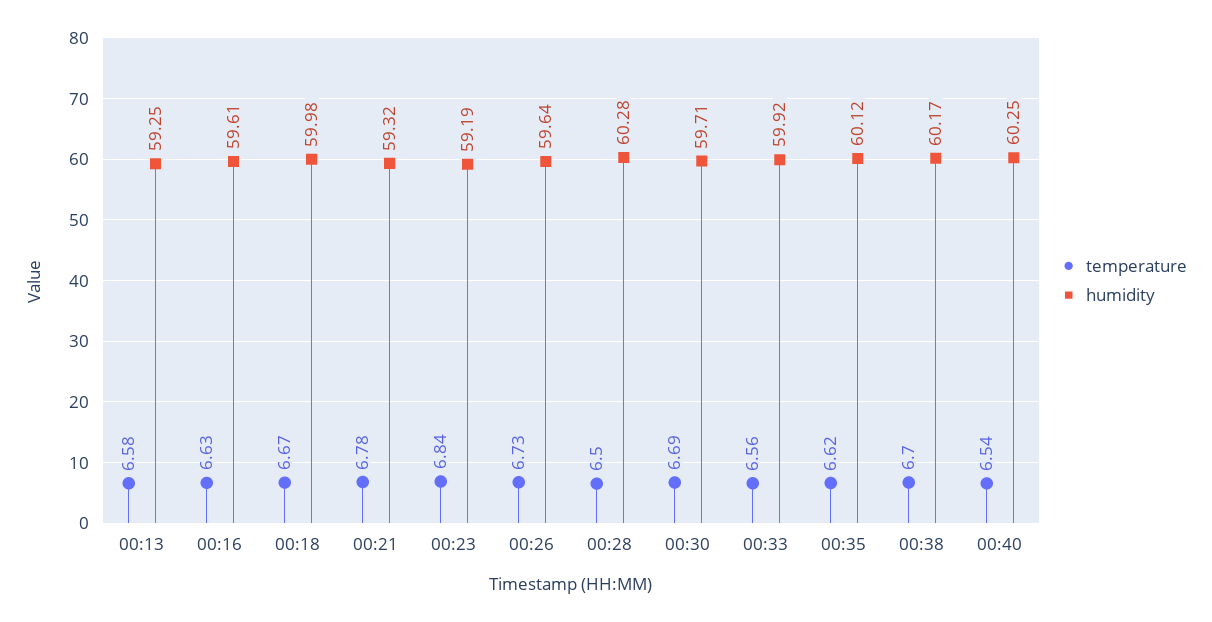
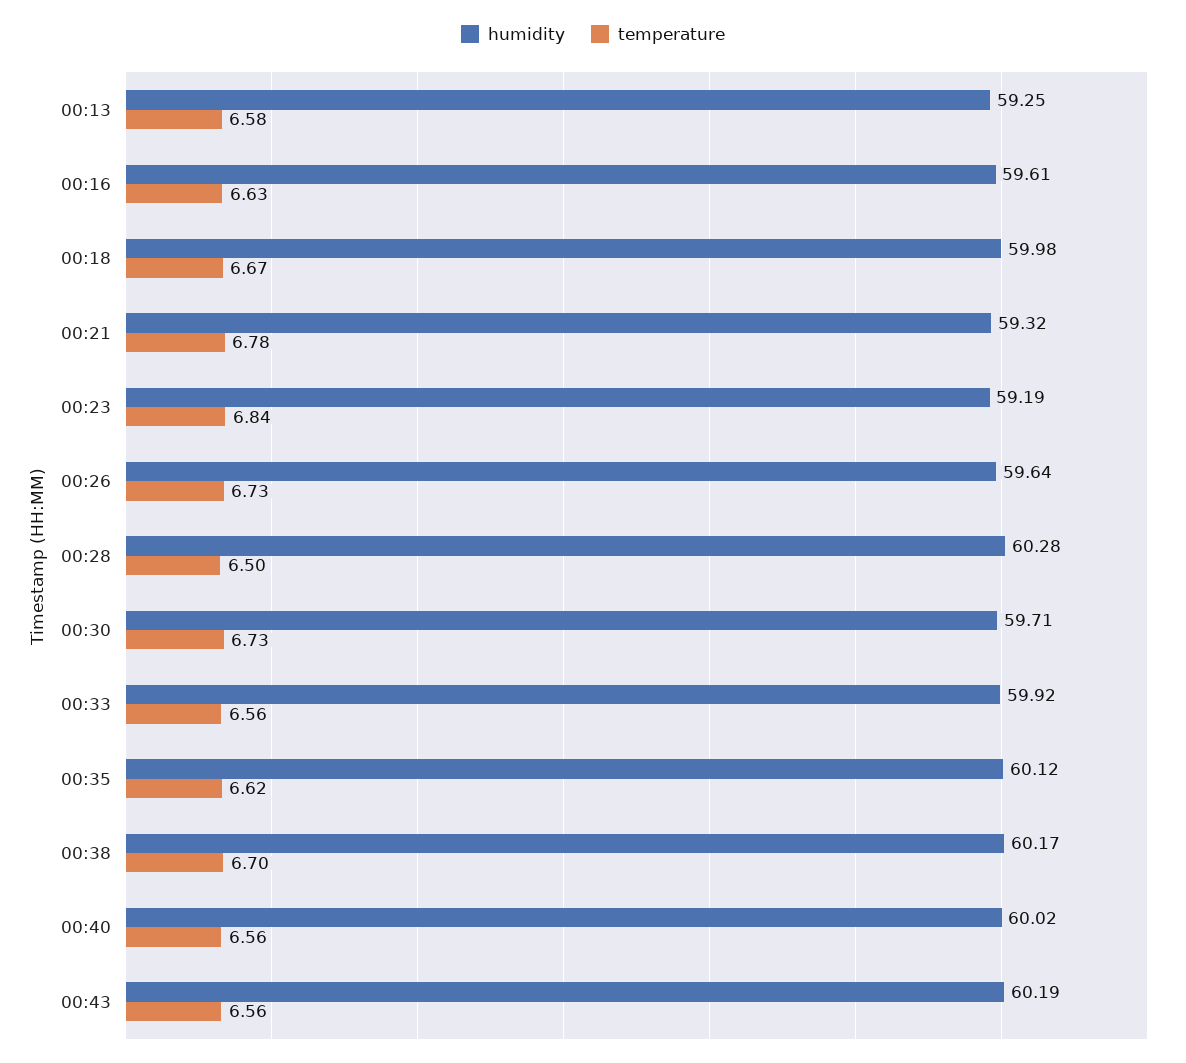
temperature, 00:30: 6.69 -> 6.73
temperature, 00:40: 6.54 -> 6.56
humidity, 00:40: 60.25 -> 60.02
humidity, 00:43: none -> 60.19
temperature, 00:43: none -> 6.56

